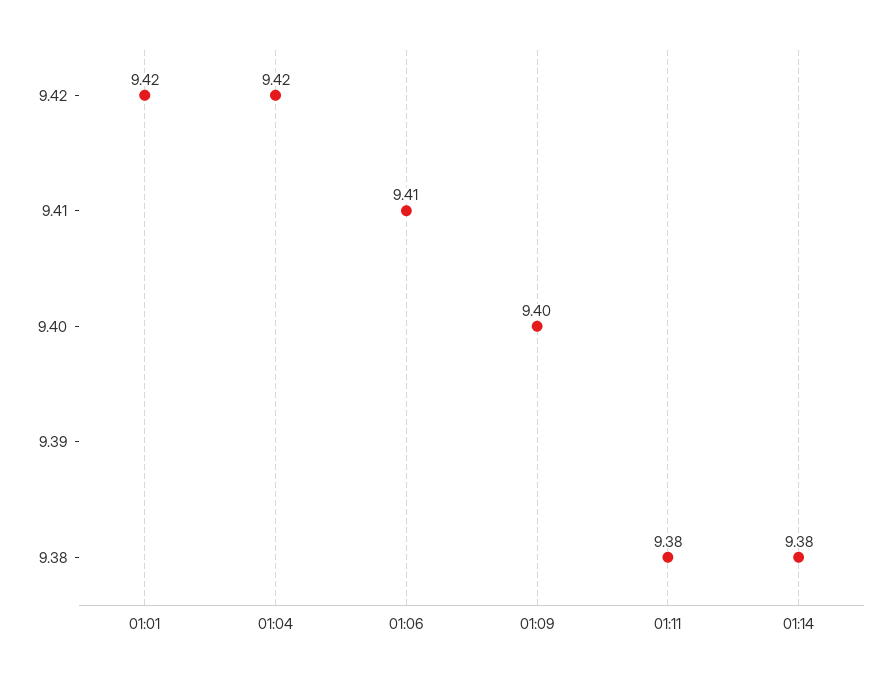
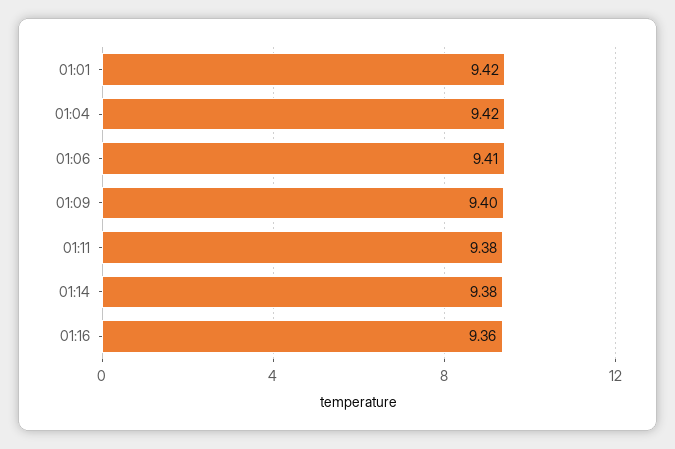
01:16: none -> 9.36

